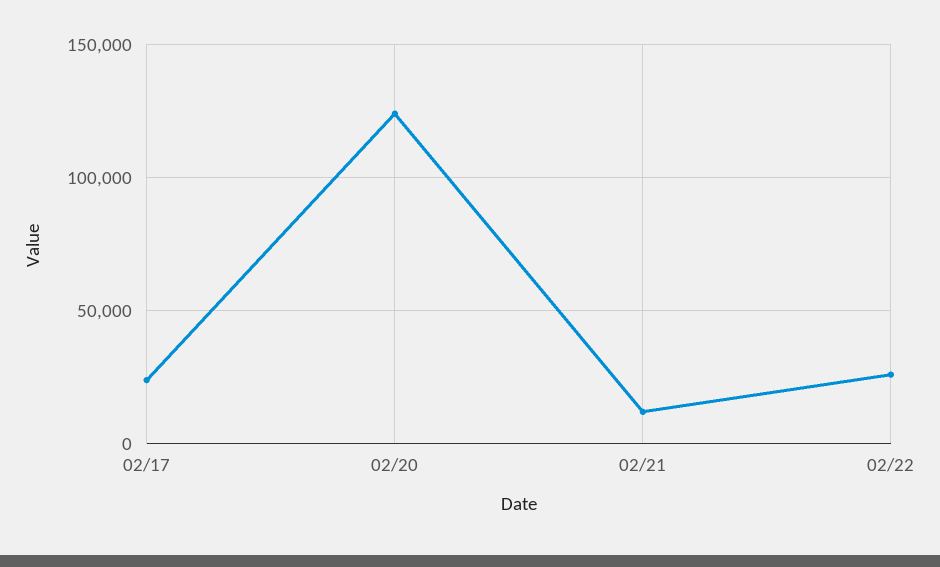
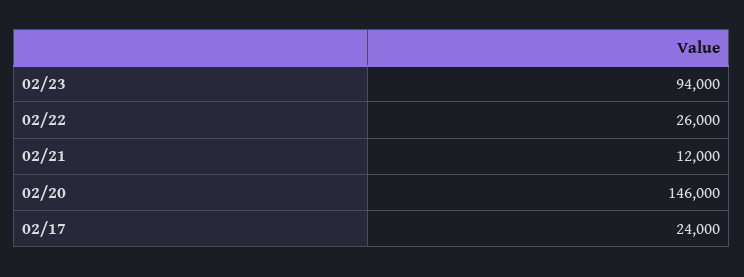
02/20: 125000 -> 146000
02/23: none -> 94000

